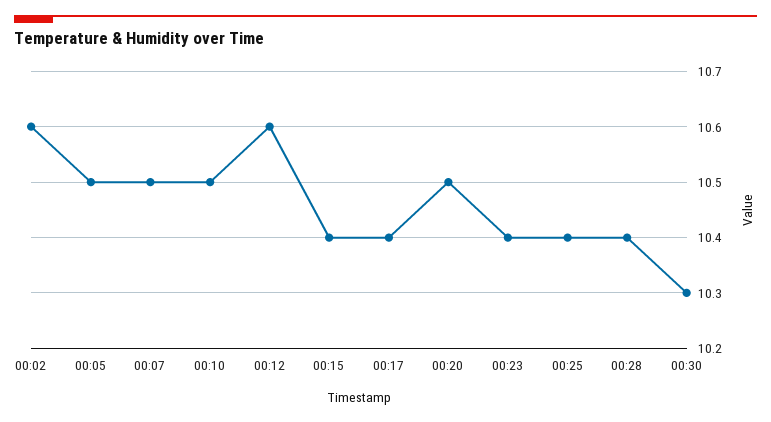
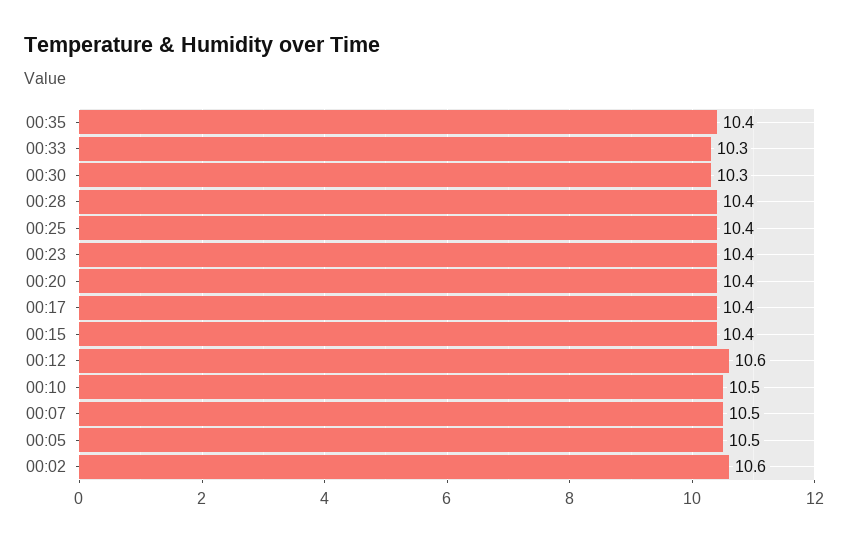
00:20: 10.5 -> 10.4
00:35: none -> 10.4
00:33: none -> 10.3

